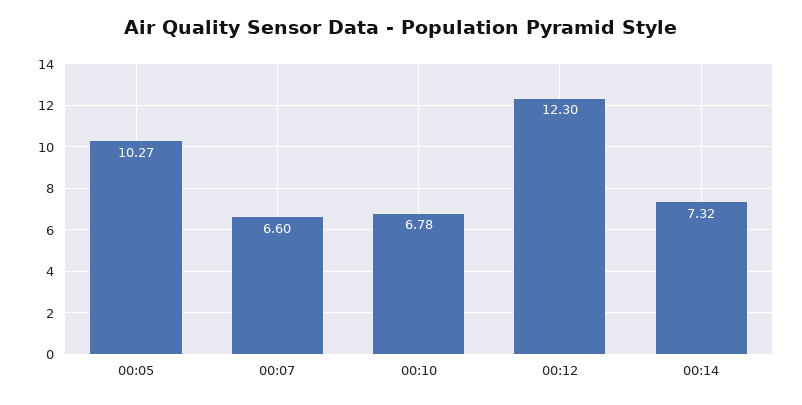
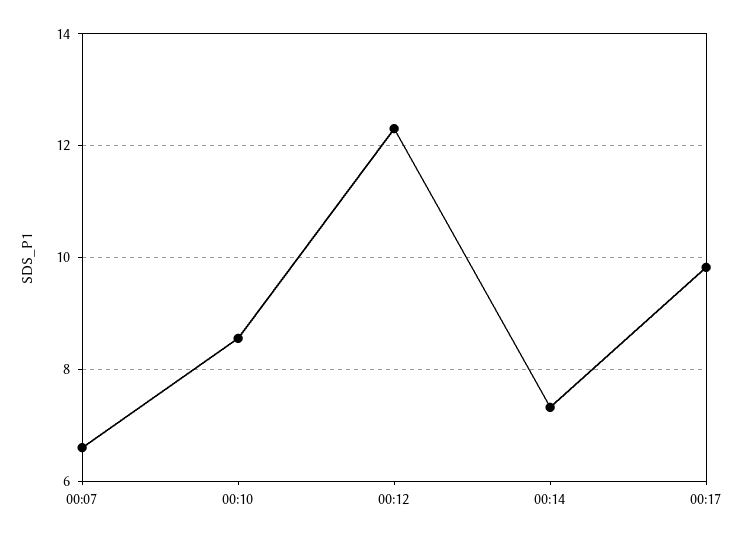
00:05: 10.27 -> none
00:10: 6.78 -> 8.6
00:17: none -> 9.8

